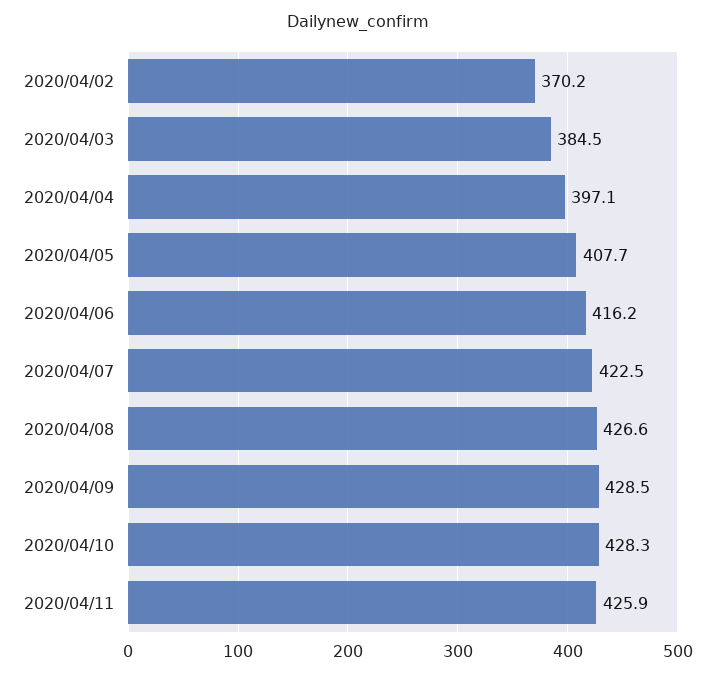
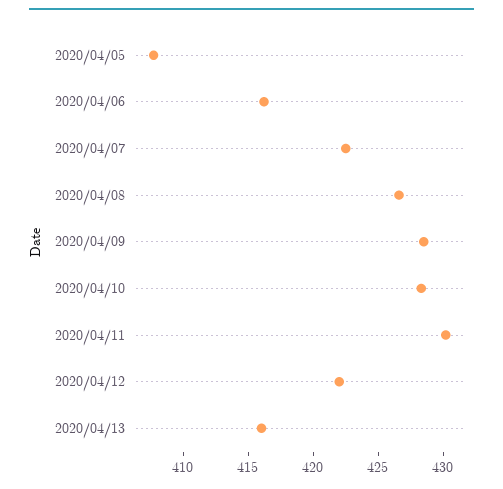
2020/04/02: 370.2 -> none
2020/04/03: 384.5 -> none
2020/04/04: 397.1 -> none
2020/04/11: 425.9 -> 430
2020/04/12: none -> 422
2020/04/13: none -> 416

